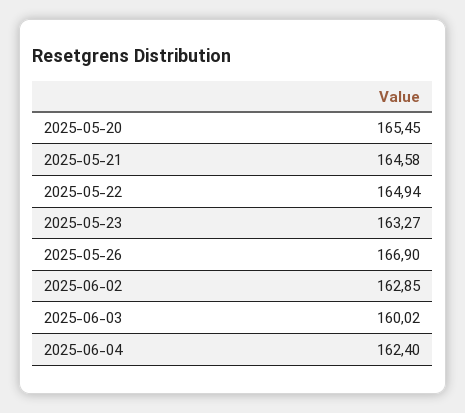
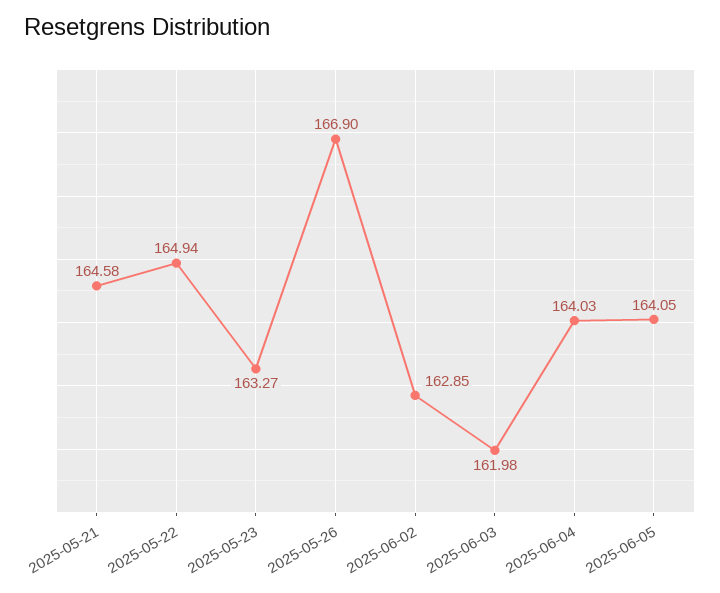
2025-05-20: 165.45 -> none
2025-06-03: 160.02 -> 161.98
2025-06-04: 162.4 -> 164.03
2025-06-05: none -> 164.05

